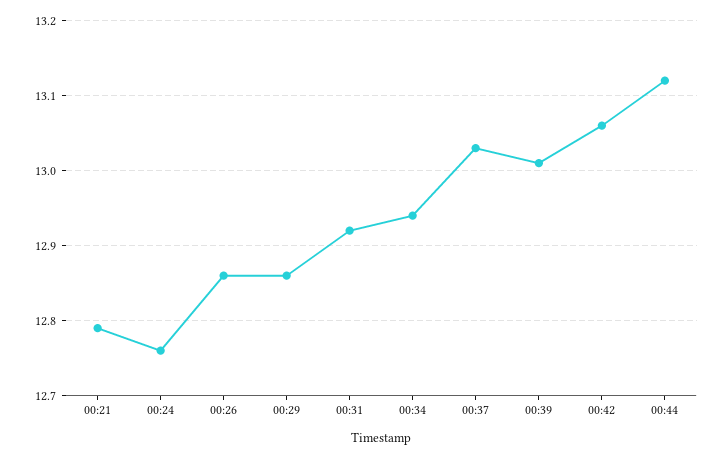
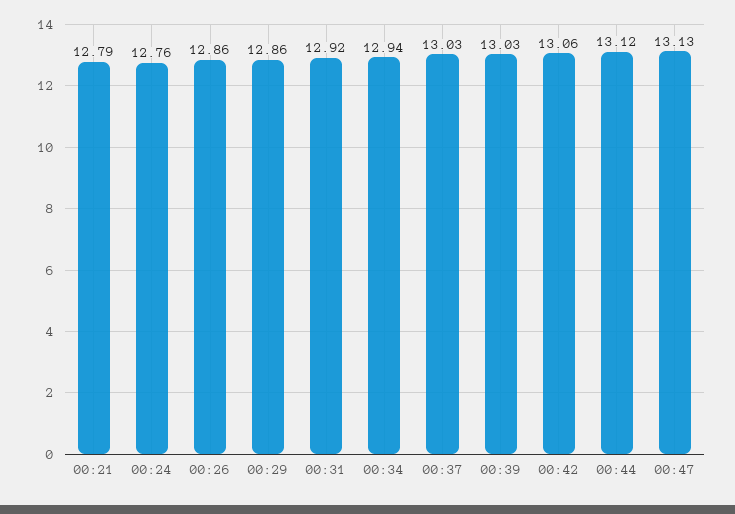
00:39: 13.01 -> 13.03
00:47: none -> 13.13

